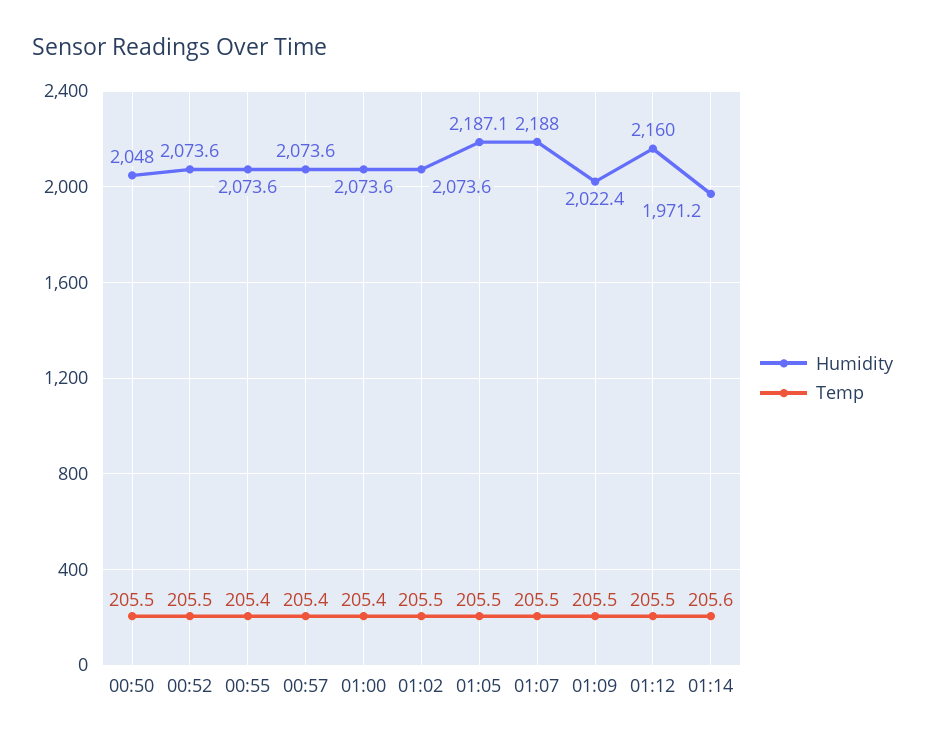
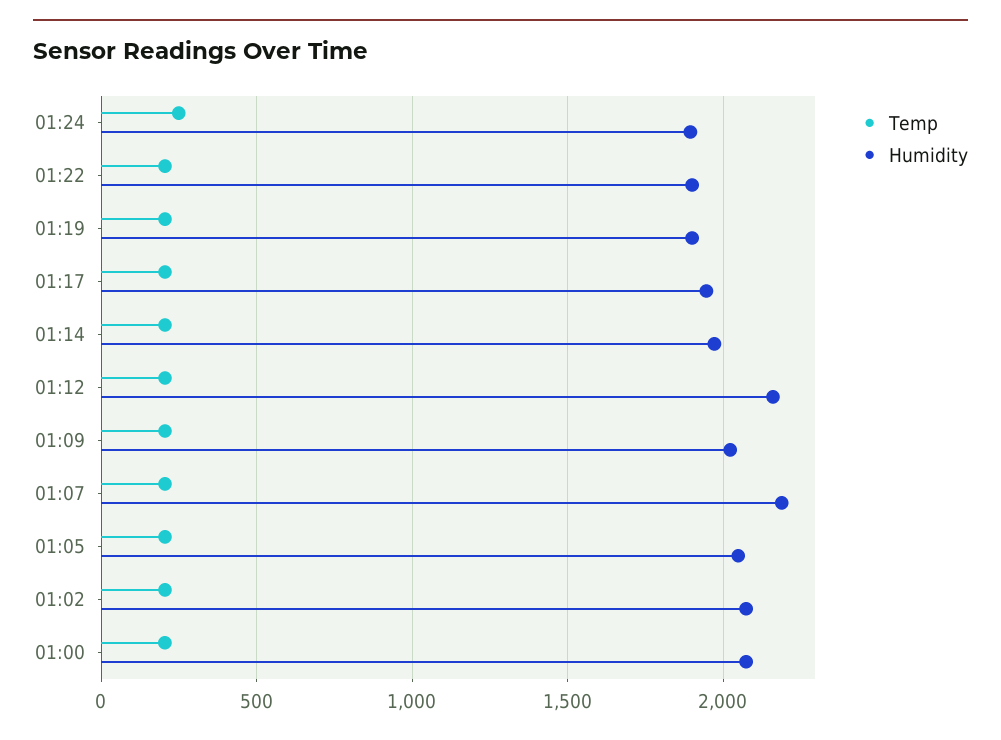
Humidity, 00:50: 2048 -> none
Temp, 00:50: 205.5 -> none
Humidity, 00:52: 2073.6 -> none
Temp, 00:52: 205.5 -> none
Humidity, 00:55: 2073.6 -> none
Temp, 00:55: 205.4 -> none
Humidity, 00:57: 2073.6 -> none
Temp, 00:57: 205.4 -> none
Humidity, 01:05: 2187.1 -> 2050
Temp, 01:24: none -> 250
Humidity, 01:24: none -> 1900
Temp, 01:22: none -> 200
Humidity, 01:22: none -> 1900
Temp, 01:19: none -> 200
Humidity, 01:19: none -> 1900
Temp, 01:17: none -> 200
Humidity, 01:17: none -> 1950

